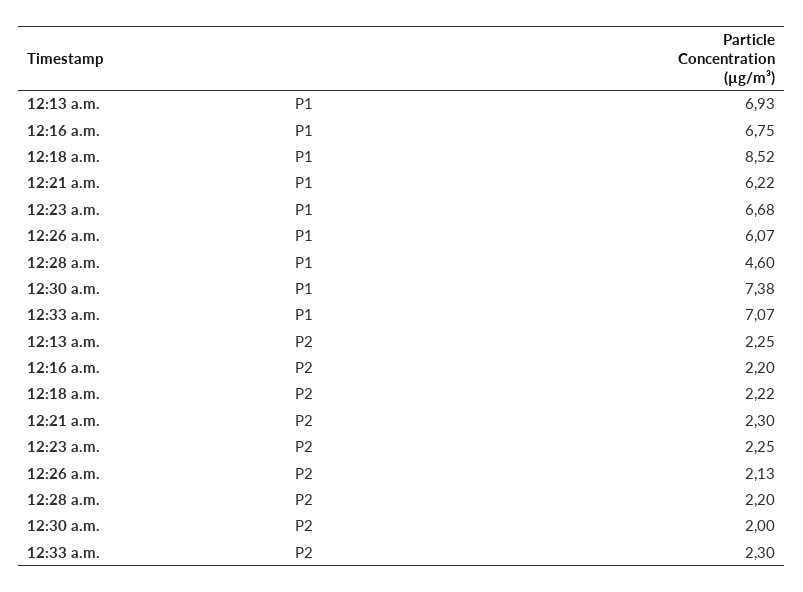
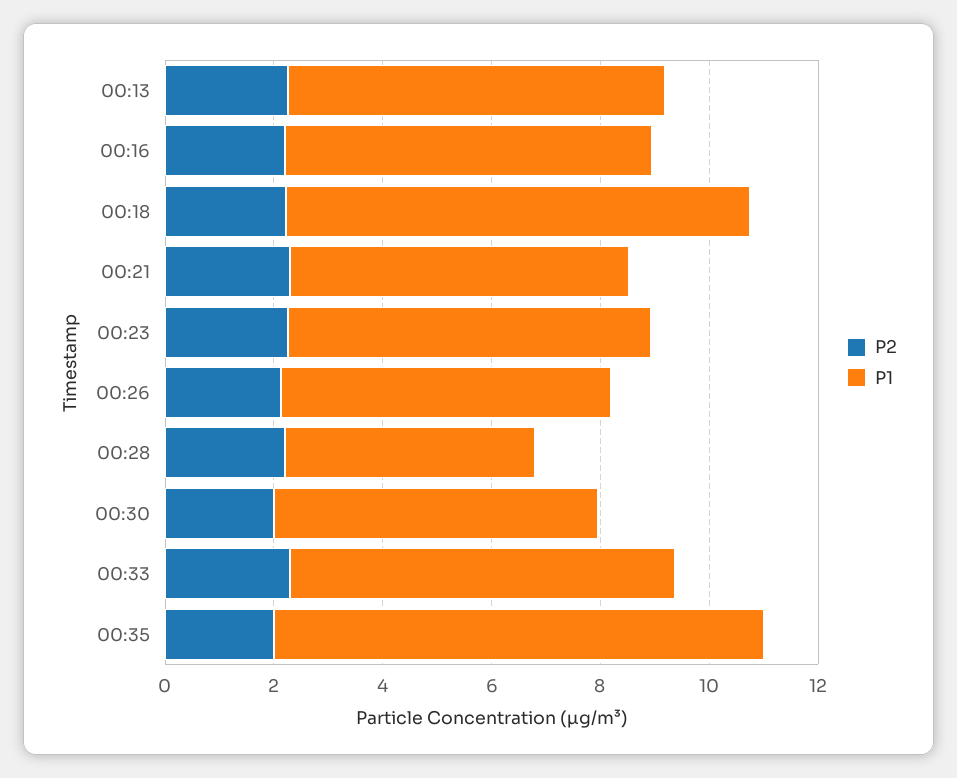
P1, 12:30 a.m.: 7.38 -> 6
P2, 00:35: none -> 2
P1, 00:35: none -> 9

